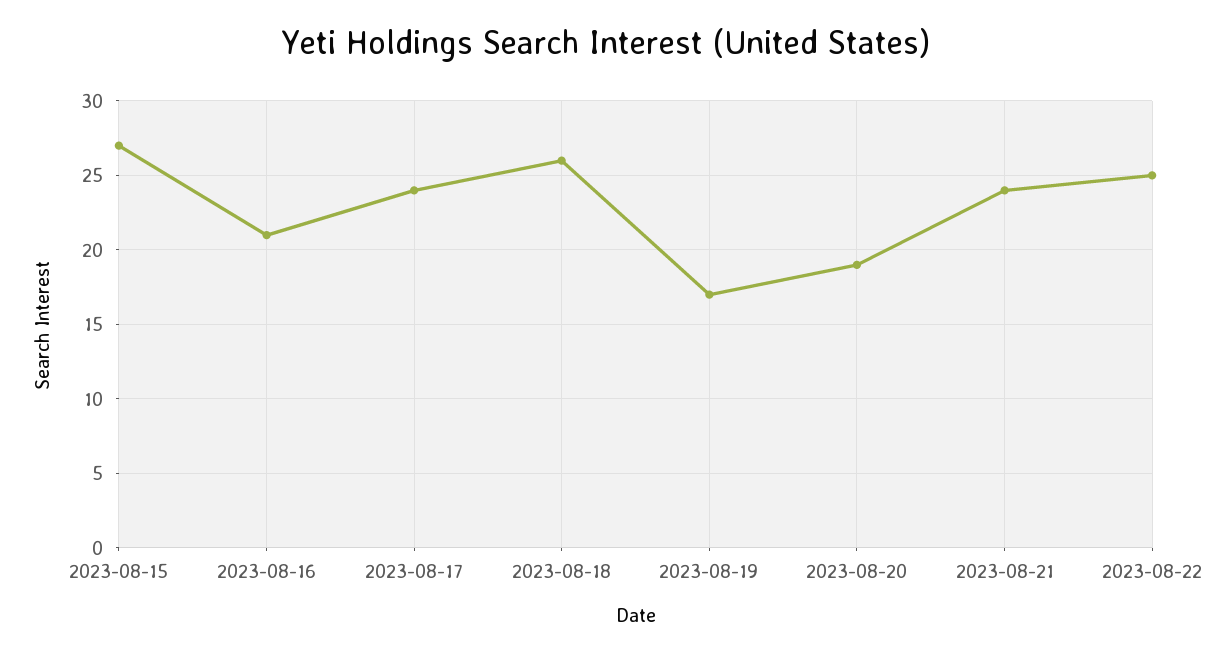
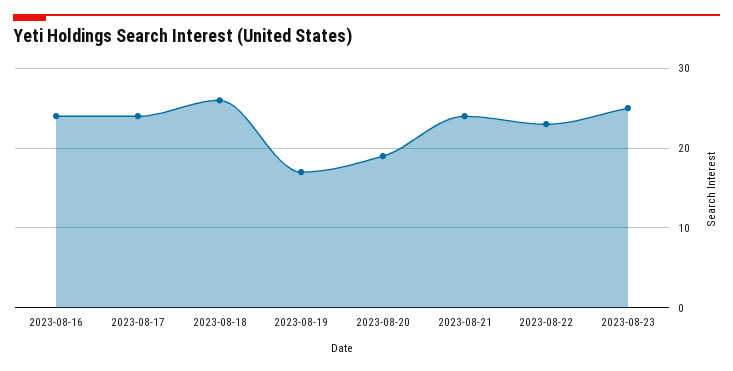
2023-08-15: 27 -> none
2023-08-16: 21 -> 24
2023-08-22: 25 -> 23
2023-08-23: none -> 25

